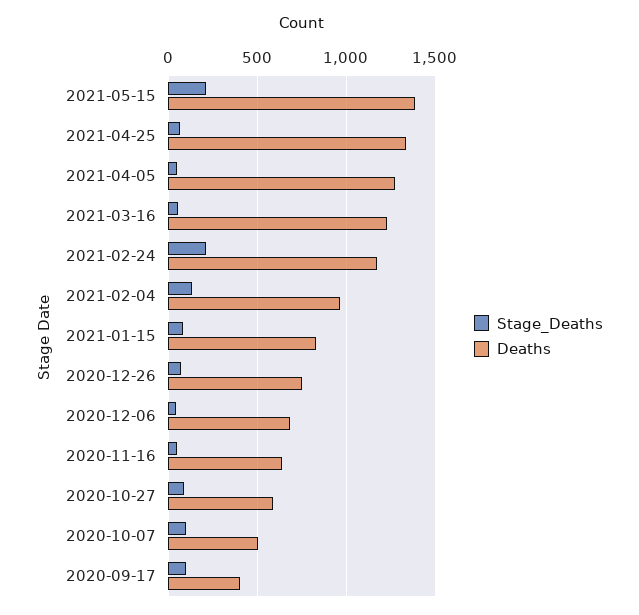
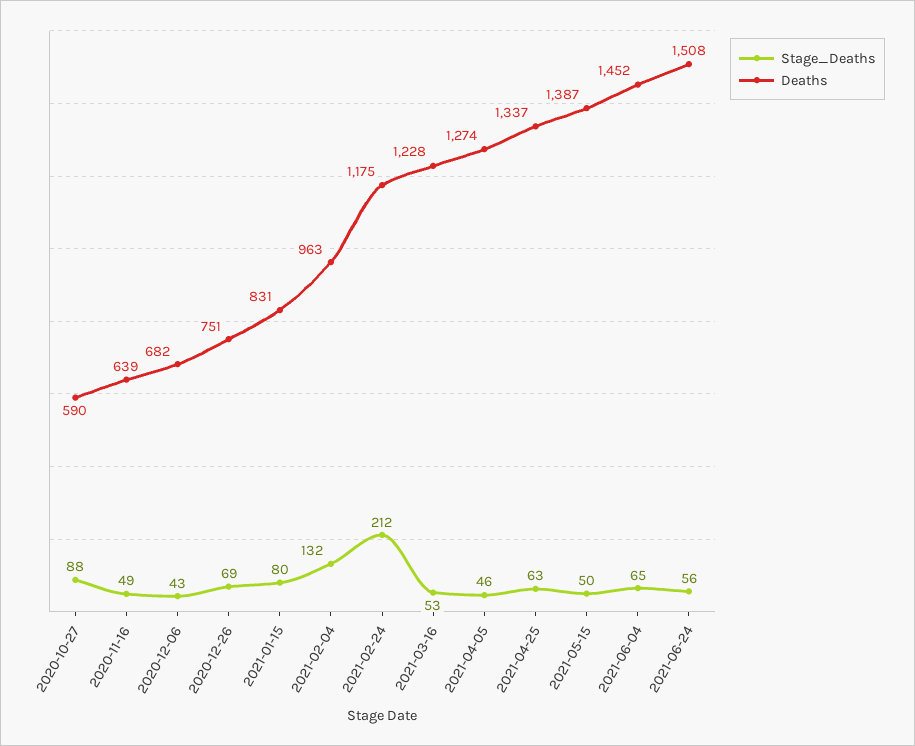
Stage_Deaths, 2021-05-15: 200 -> 50
Stage_Deaths, 2020-10-07: 100 -> none
Deaths, 2020-10-07: 500 -> none
Stage_Deaths, 2020-09-17: 100 -> none
Deaths, 2020-09-17: 400 -> none
Stage_Deaths, 2021-06-04: none -> 65
Deaths, 2021-06-04: none -> 1452
Stage_Deaths, 2021-06-24: none -> 56
Deaths, 2021-06-24: none -> 1508

